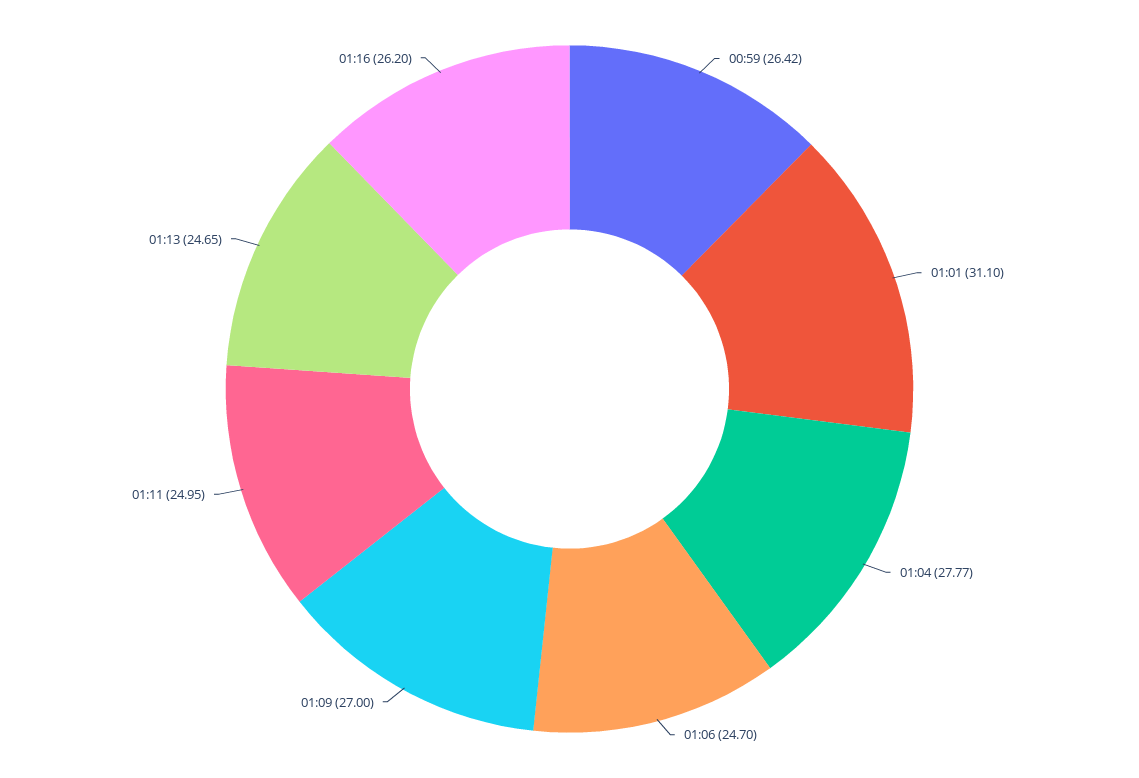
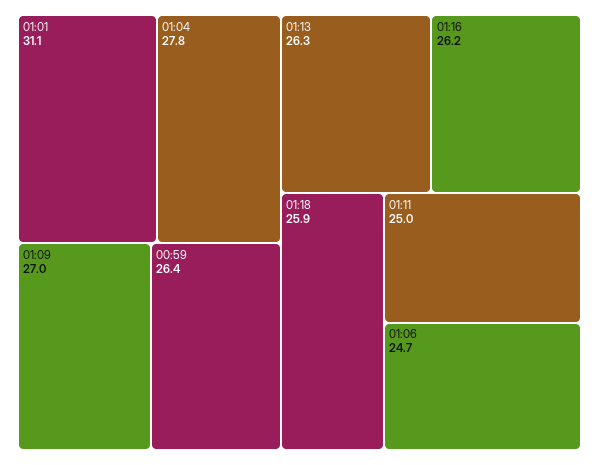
01:13: 24.65 -> 26.3
01:18: none -> 25.9

